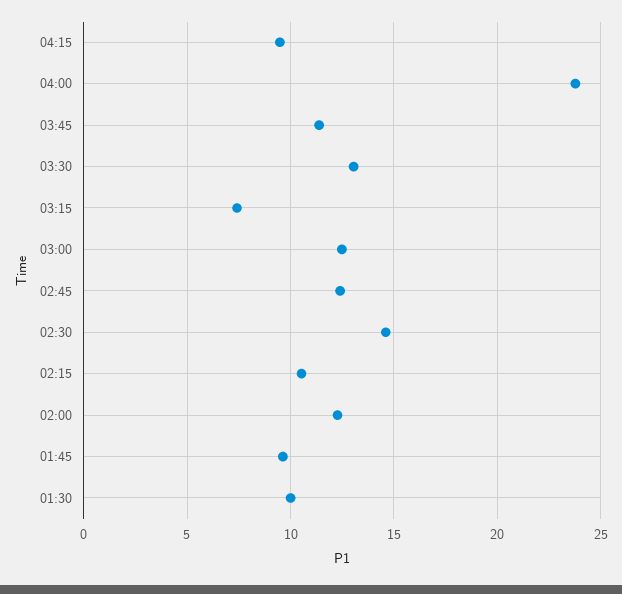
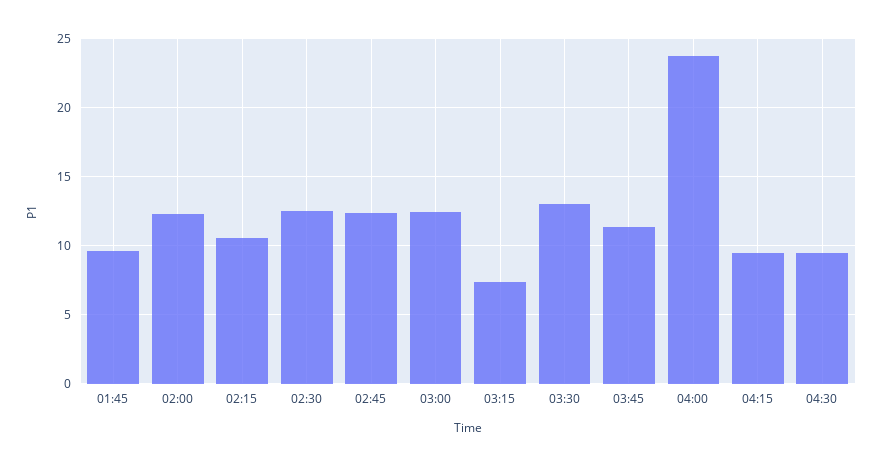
02:30: 14.5 -> 12.5
01:30: 10 -> none
04:30: none -> 9.5

